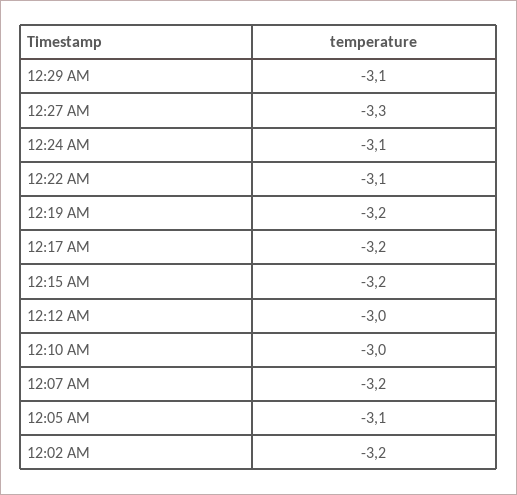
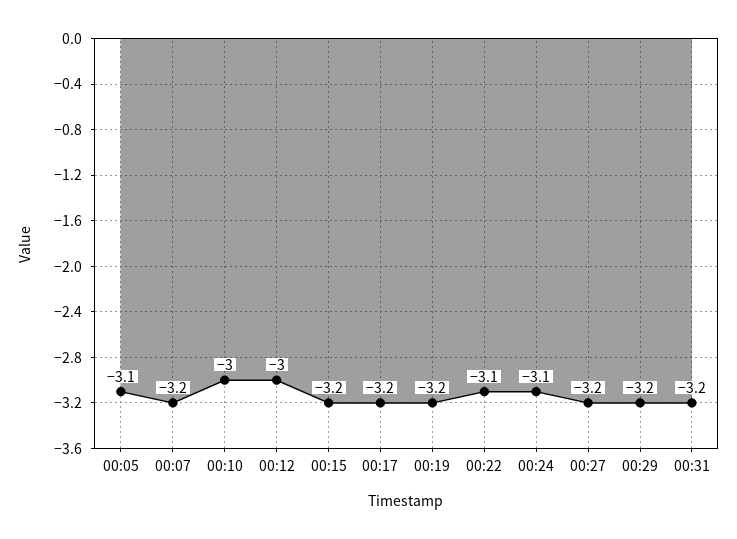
12:29 AM: -3.1 -> -3.2
12:27 AM: -3.3 -> -3.2
12:02 AM: -3.2 -> none
00:31: none -> -3.2

